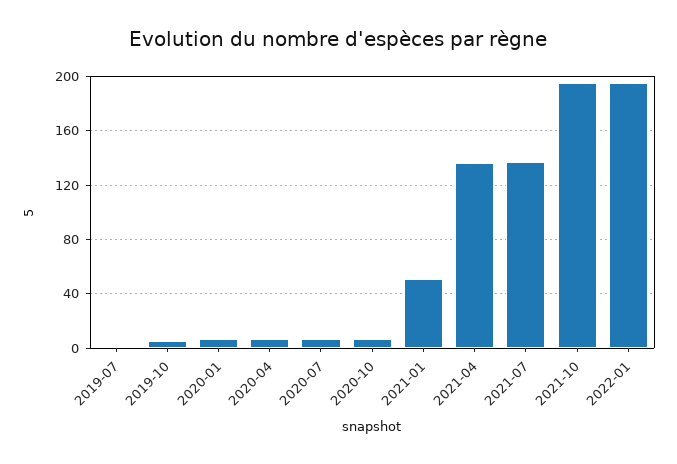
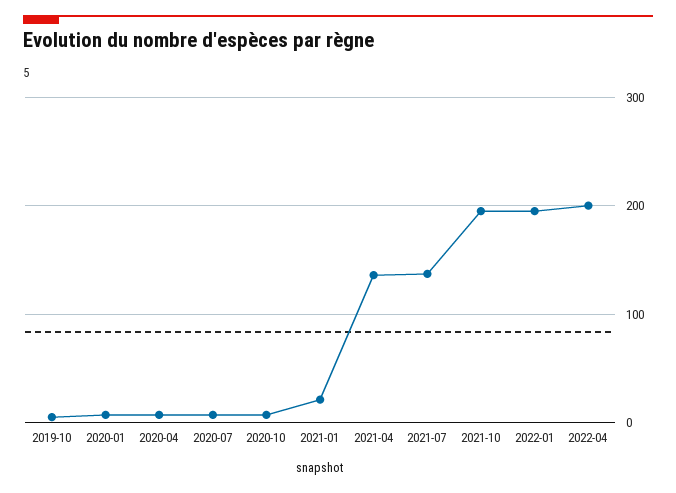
2019-07: 0 -> none
2021-01: 50 -> 20
2022-04: none -> 200

